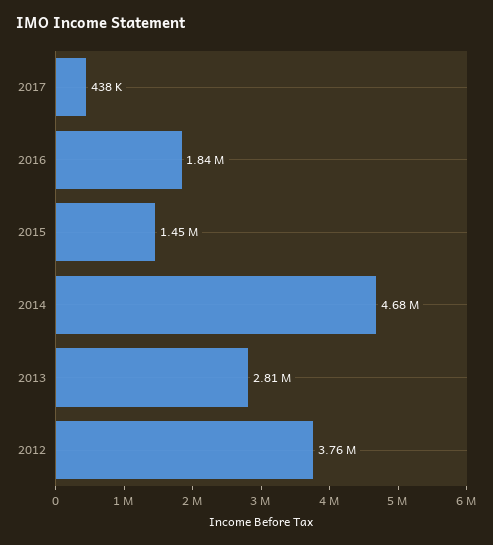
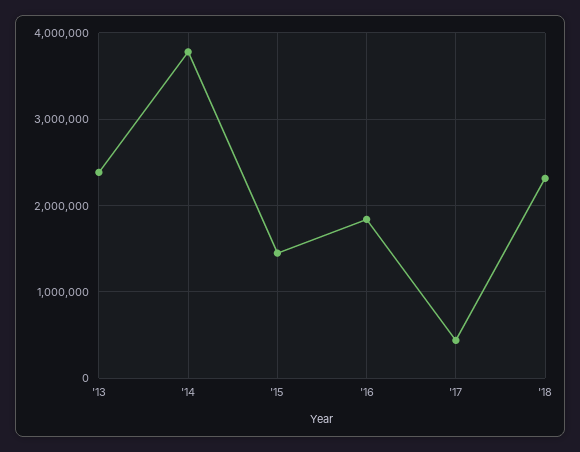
2014: 4680000 -> 3800000
2013: 2810000 -> 2400000
2012: 3760000 -> none
'18: none -> 2300000

